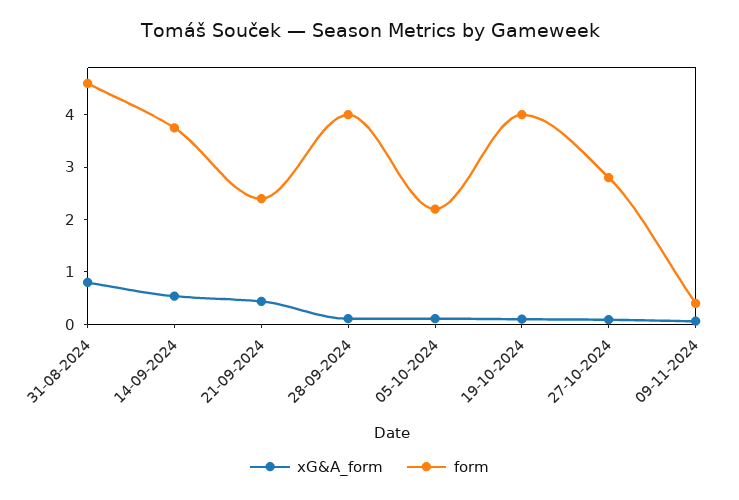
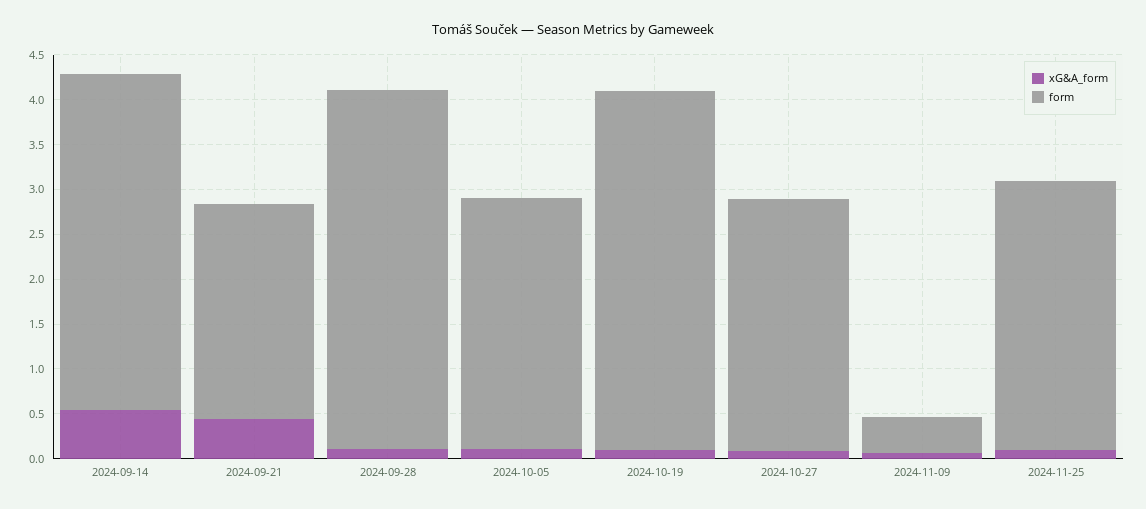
xG&A_form, 31-08-2024: 0.8 -> none
form, 31-08-2024: 4.6 -> none
form, 05-10-2024: 2.2 -> 2.8
xG&A_form, 2024-11-25: none -> 0.1
form, 2024-11-25: none -> 3

